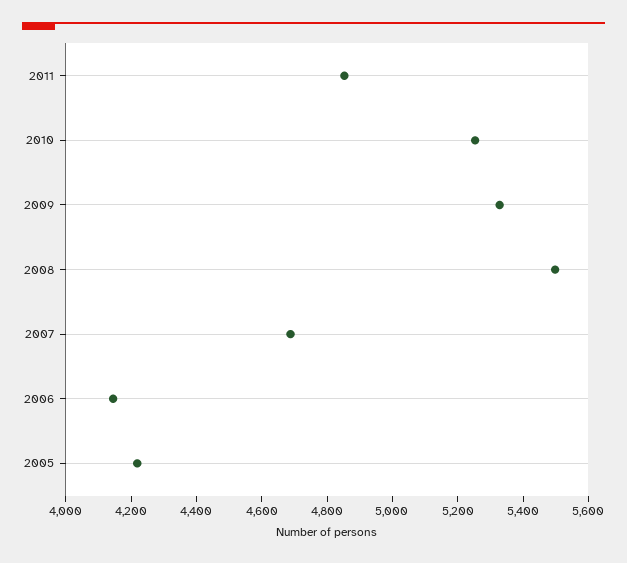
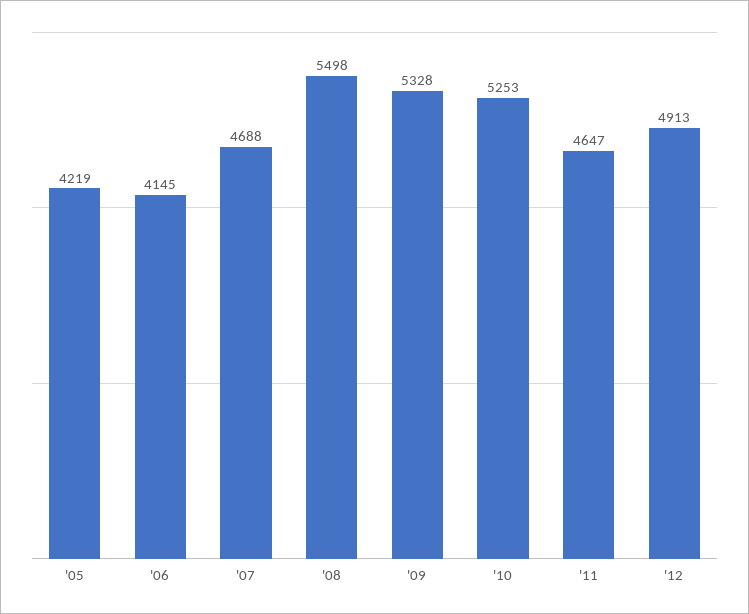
2011: 4850 -> 4647
'12: none -> 4913

